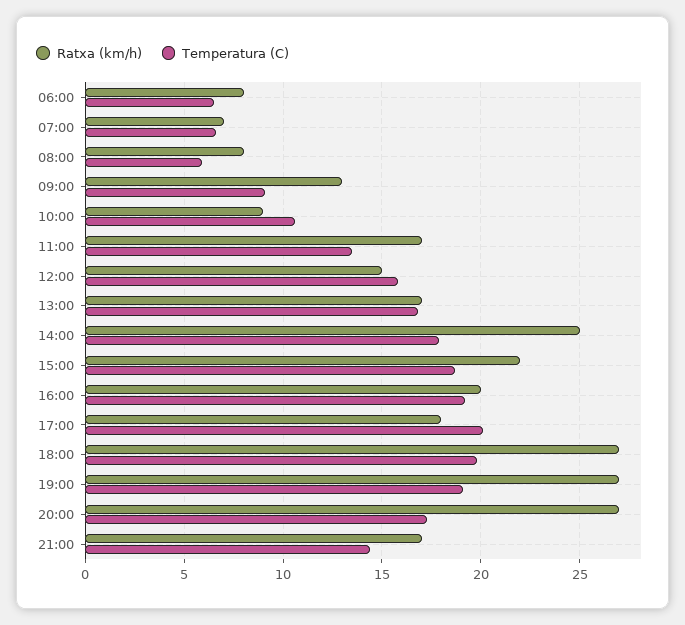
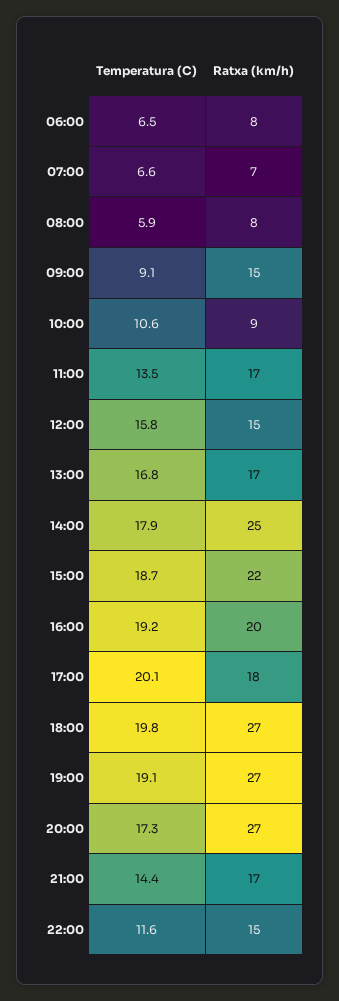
Ratxa (km/h), 09:00: 13 -> 15
Temperatura (C), 22:00: none -> 11.6
Ratxa (km/h), 22:00: none -> 15

